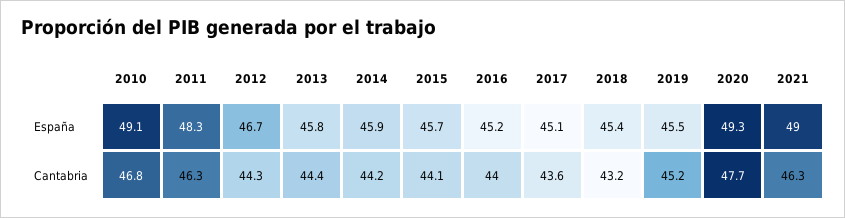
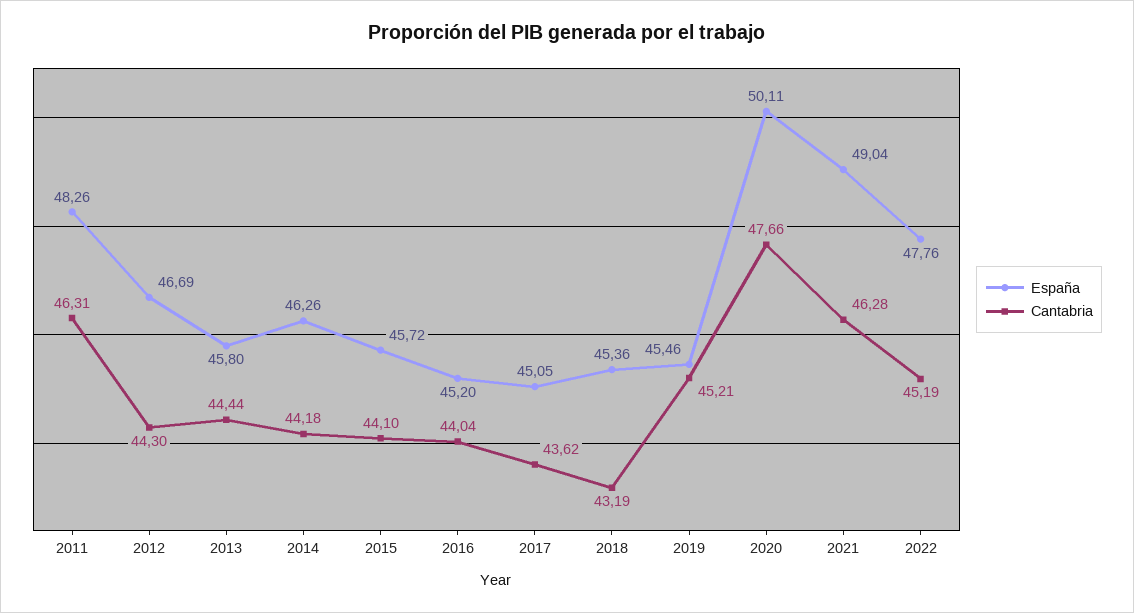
España, 2010: 49.1 -> none
España, 2014: 45.9 -> 46.26
España, 2020: 49.3 -> 50.11
Cantabria, 2010: 46.8 -> none
España, 2022: none -> 47.76
Cantabria, 2022: none -> 45.19

